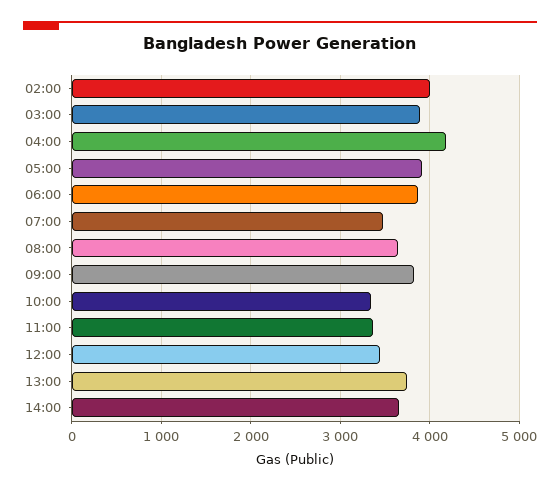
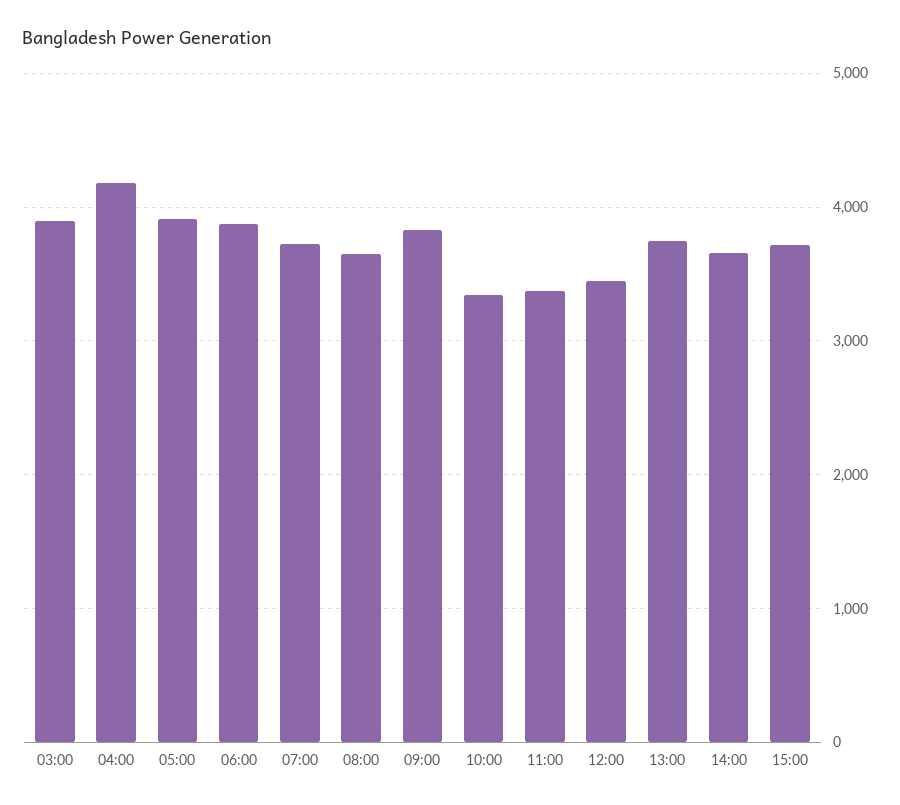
02:00: 4000 -> none
07:00: 3500 -> 3700
15:00: none -> 3700

